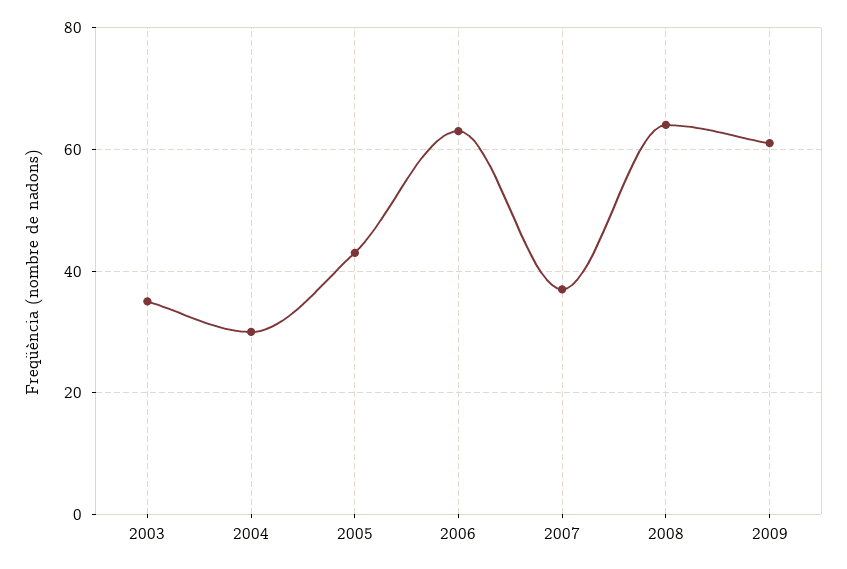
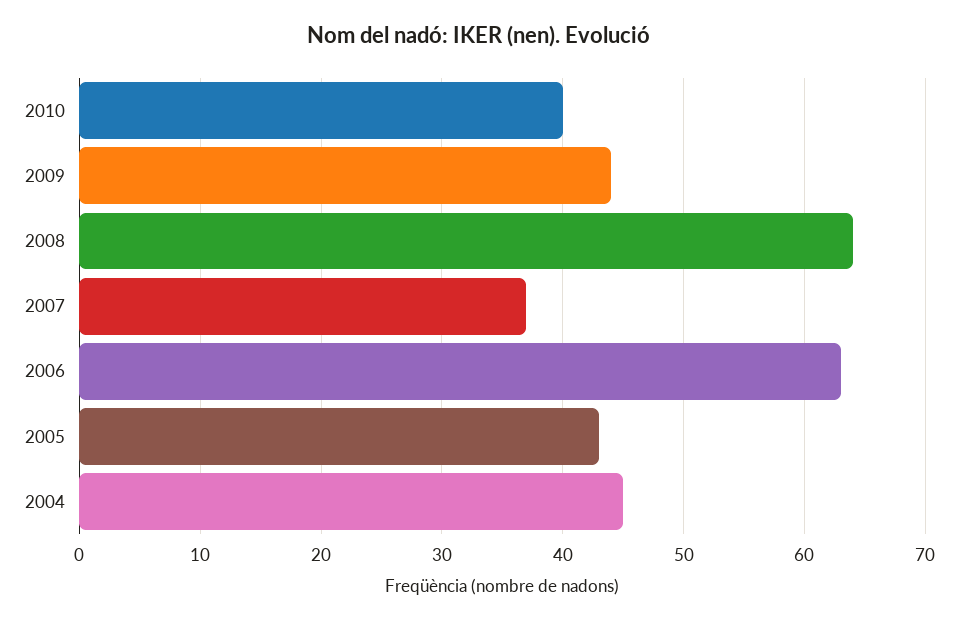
2003: 35 -> none
2004: 30 -> 45
2009: 60 -> 44
2010: none -> 40

